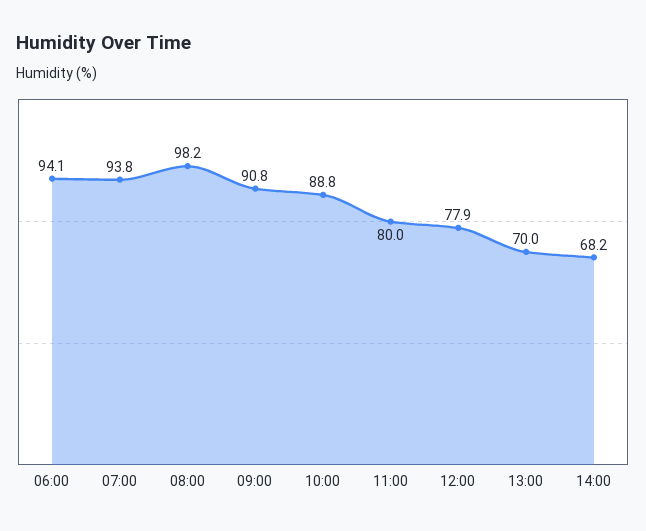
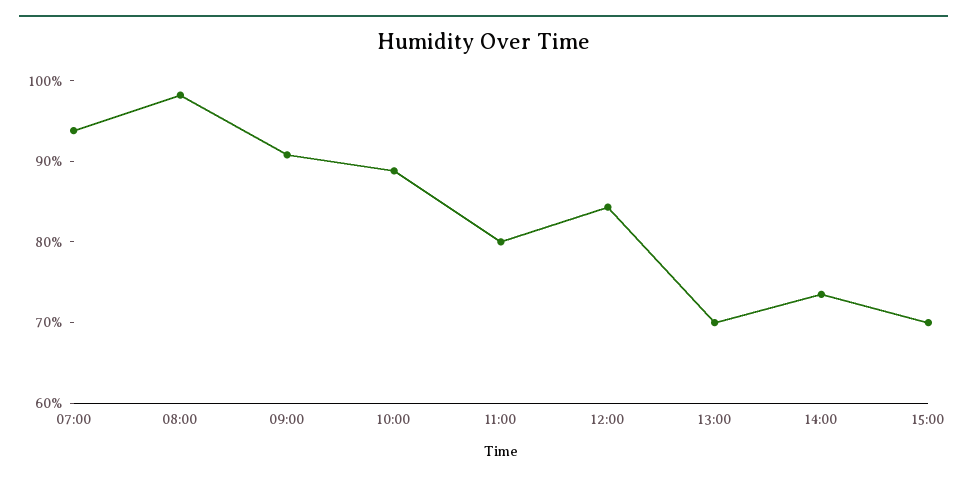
06:00: 94.1 -> none
12:00: 77.9 -> 84
14:00: 68.2 -> 74
15:00: none -> 70

